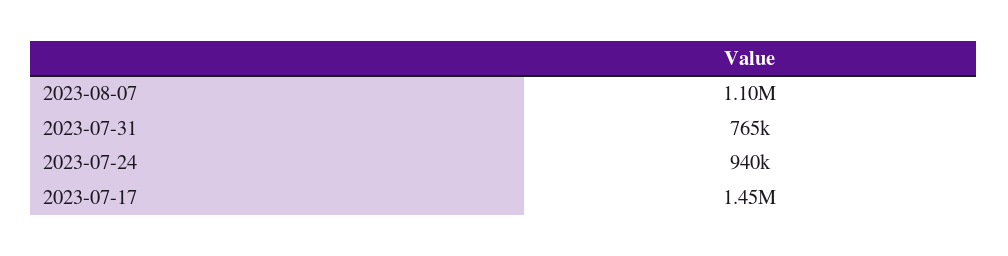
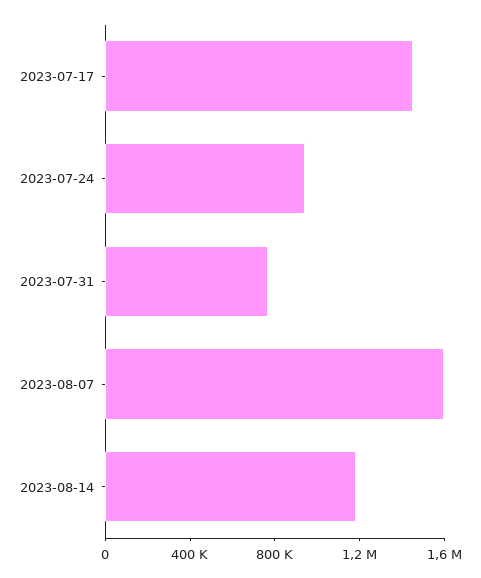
2023-08-07: 1100000 -> 1600000
2023-08-14: none -> 1200000

